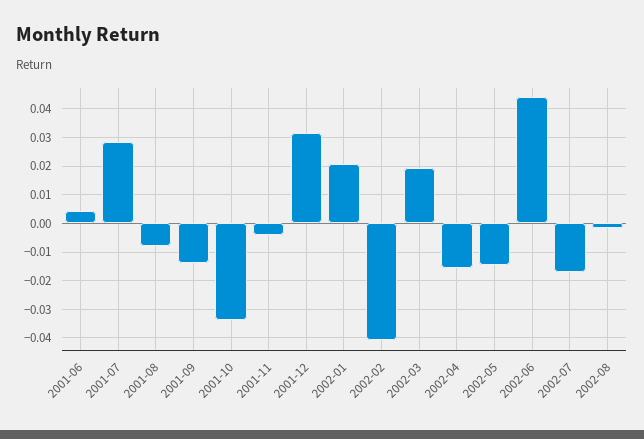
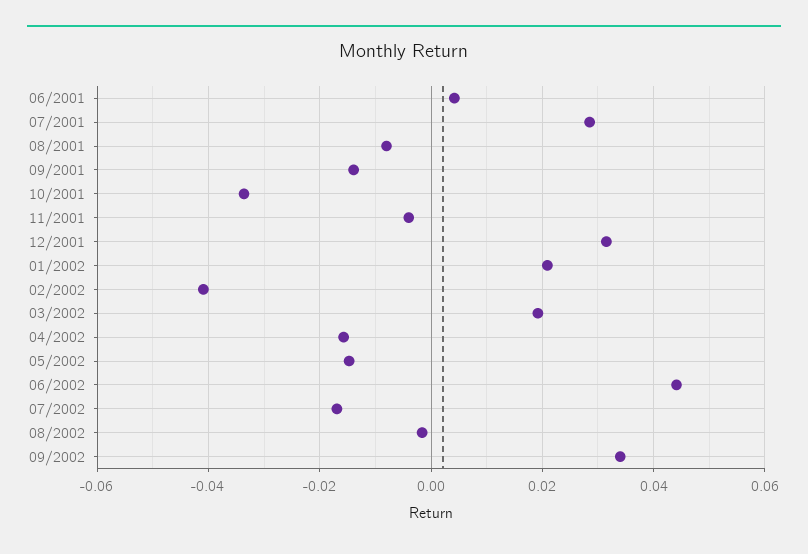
09/2002: none -> 0.034

